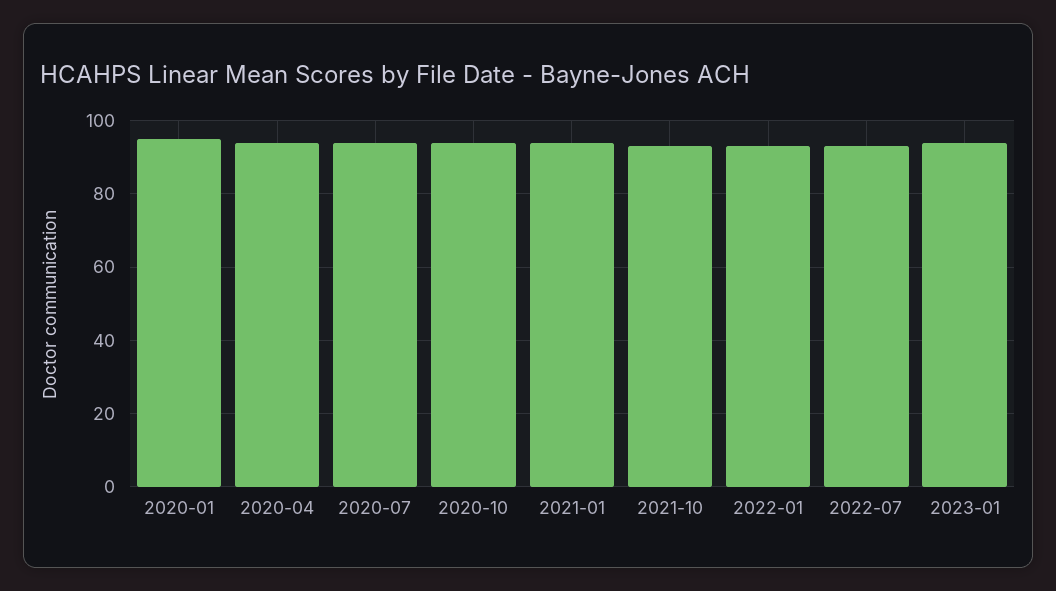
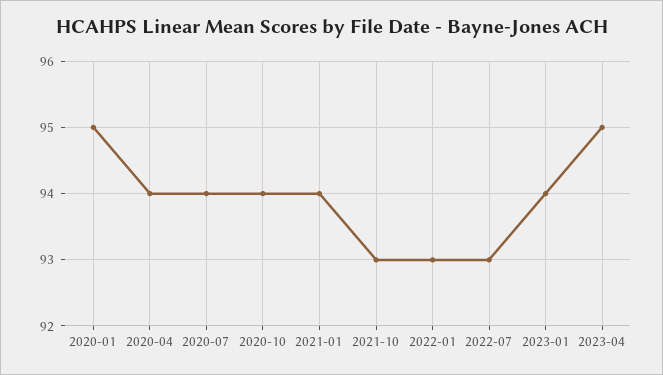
2023-04: none -> 95

